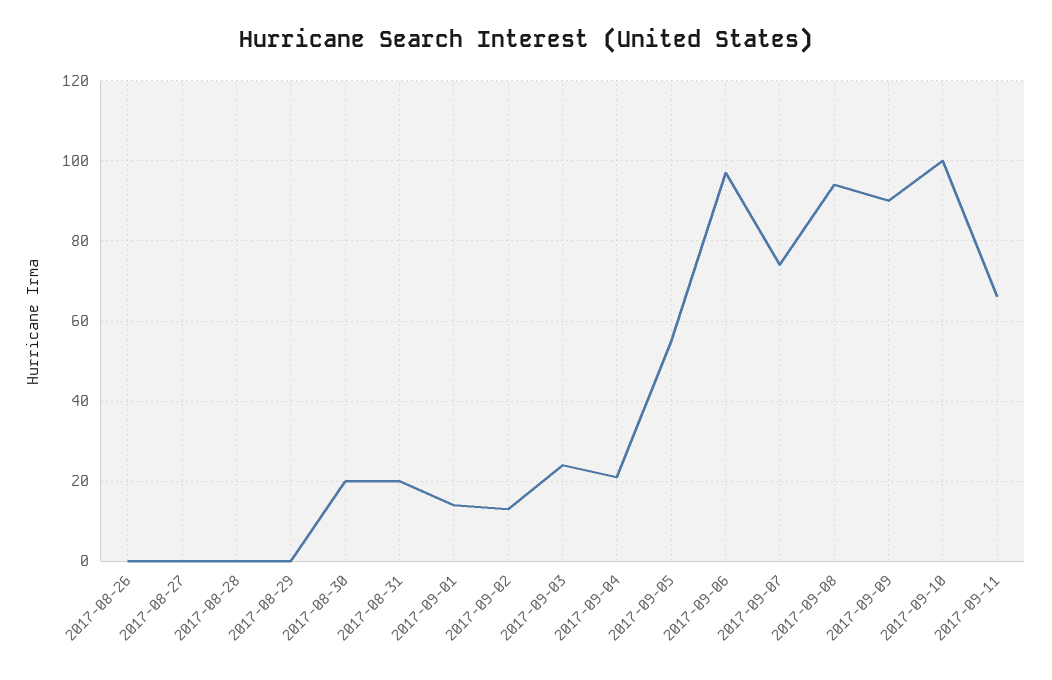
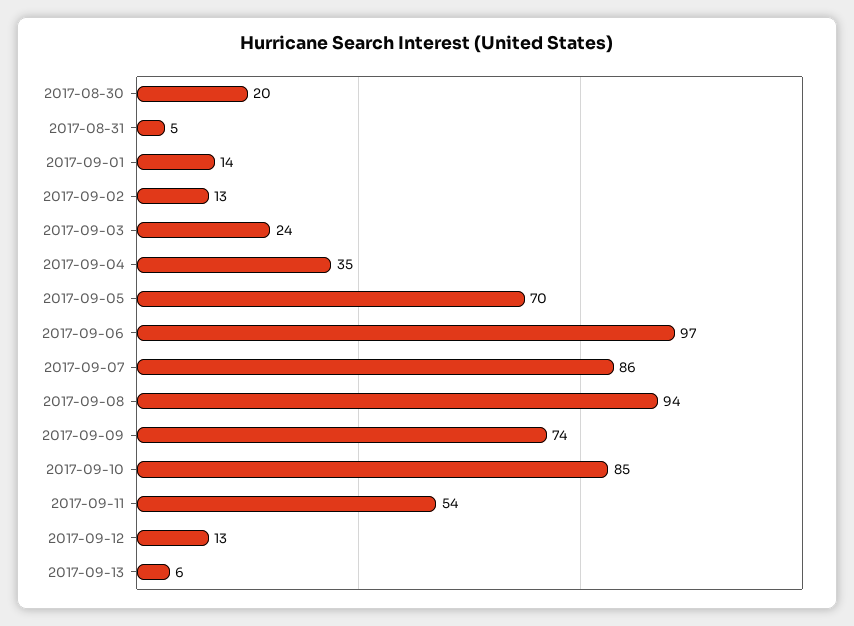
2017-08-26: 0 -> none
2017-08-27: 0 -> none
2017-08-28: 0 -> none
2017-08-29: 0 -> none
2017-08-31: 20 -> 5
2017-09-04: 20 -> 35
2017-09-05: 55 -> 70
2017-09-07: 75 -> 86
2017-09-09: 90 -> 74
2017-09-10: 100 -> 85
2017-09-11: 65 -> 54
2017-09-12: none -> 13
2017-09-13: none -> 6

